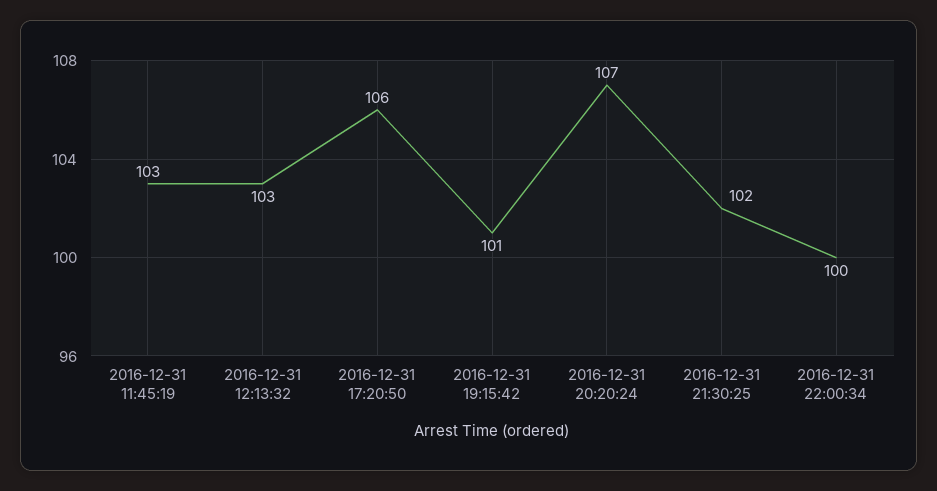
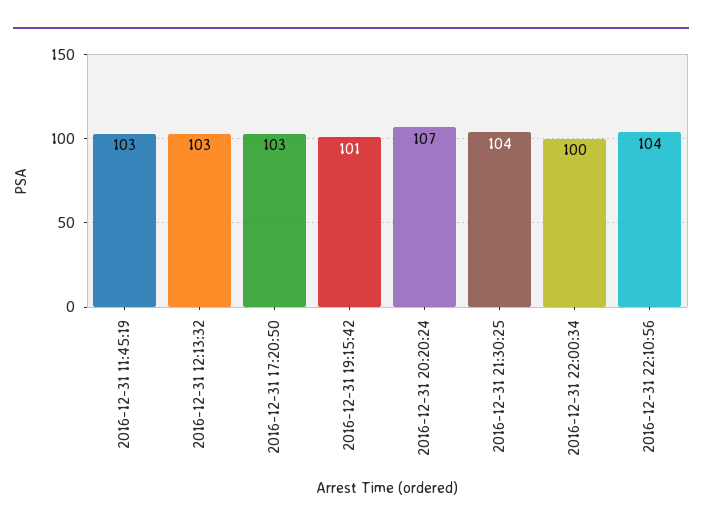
2016-12-31 17:20:50: 106 -> 103
2016-12-31 21:30:25: 102 -> 104
2016-12-31 22:10:56: none -> 104

